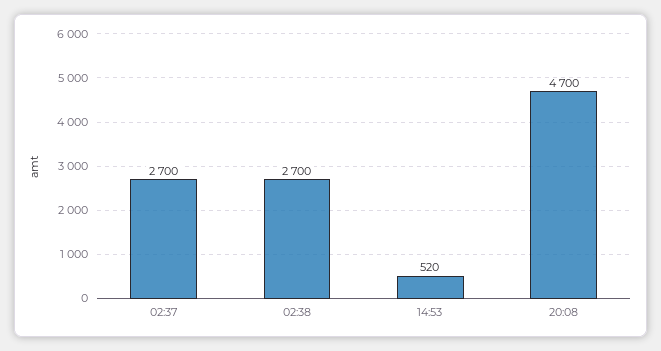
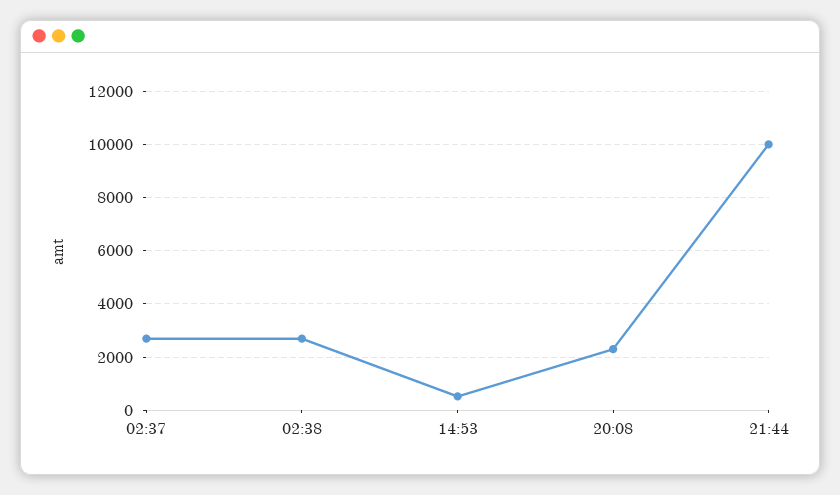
20:08: 4700 -> 2250
21:44: none -> 10000

